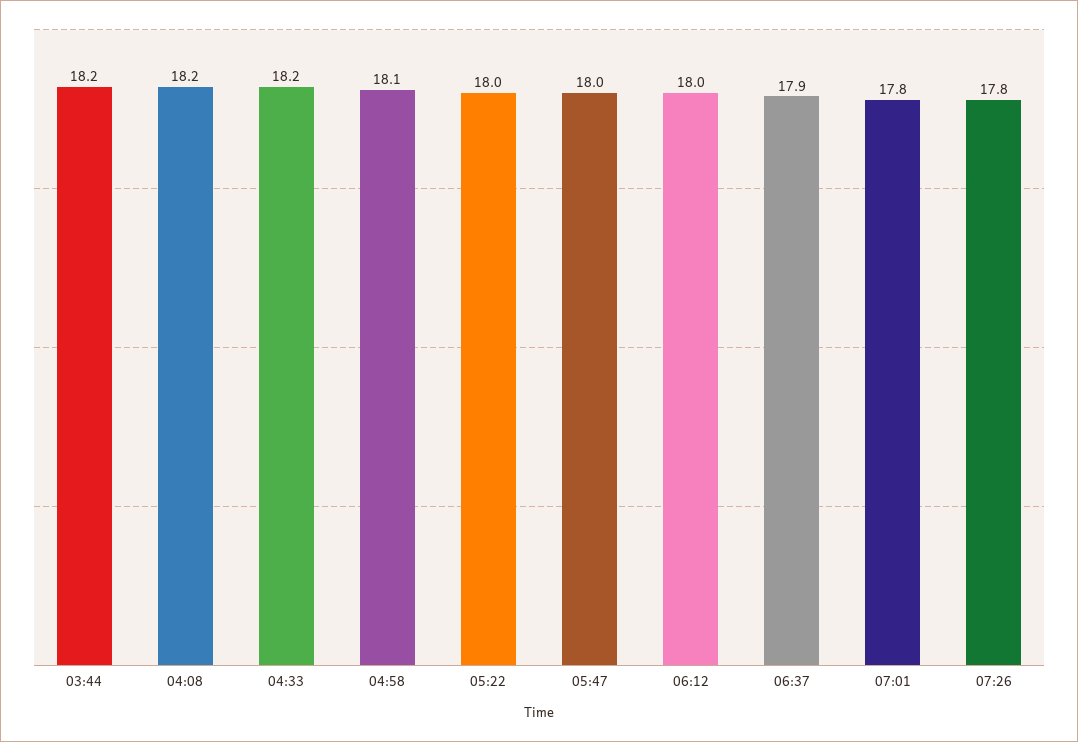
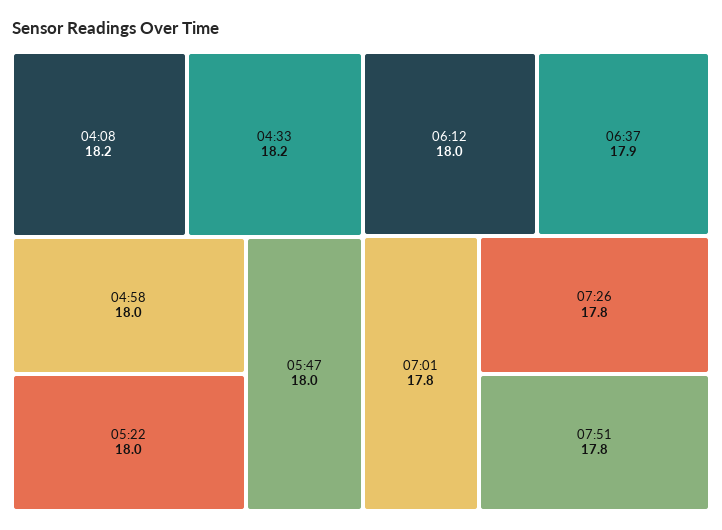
03:44: 18.2 -> none
04:58: 18.1 -> 18
07:51: none -> 17.8

